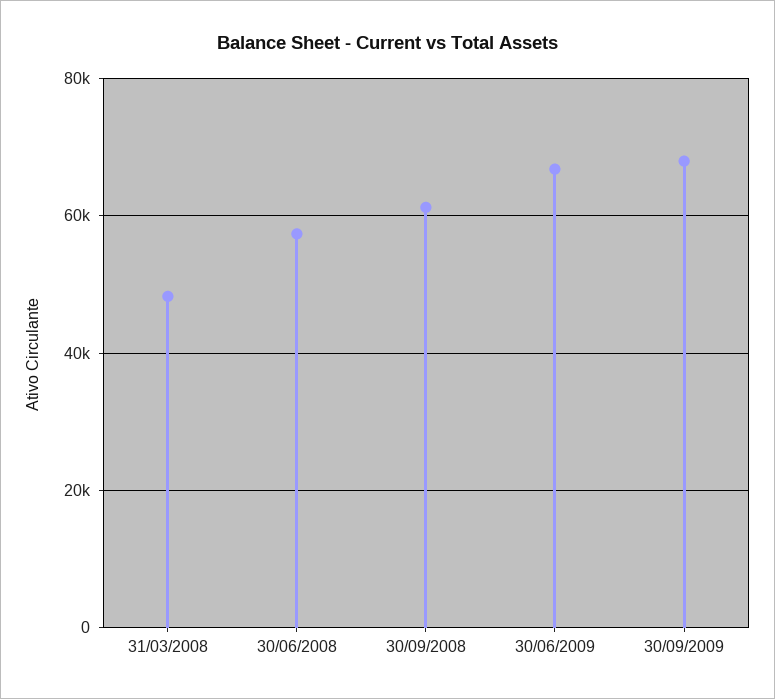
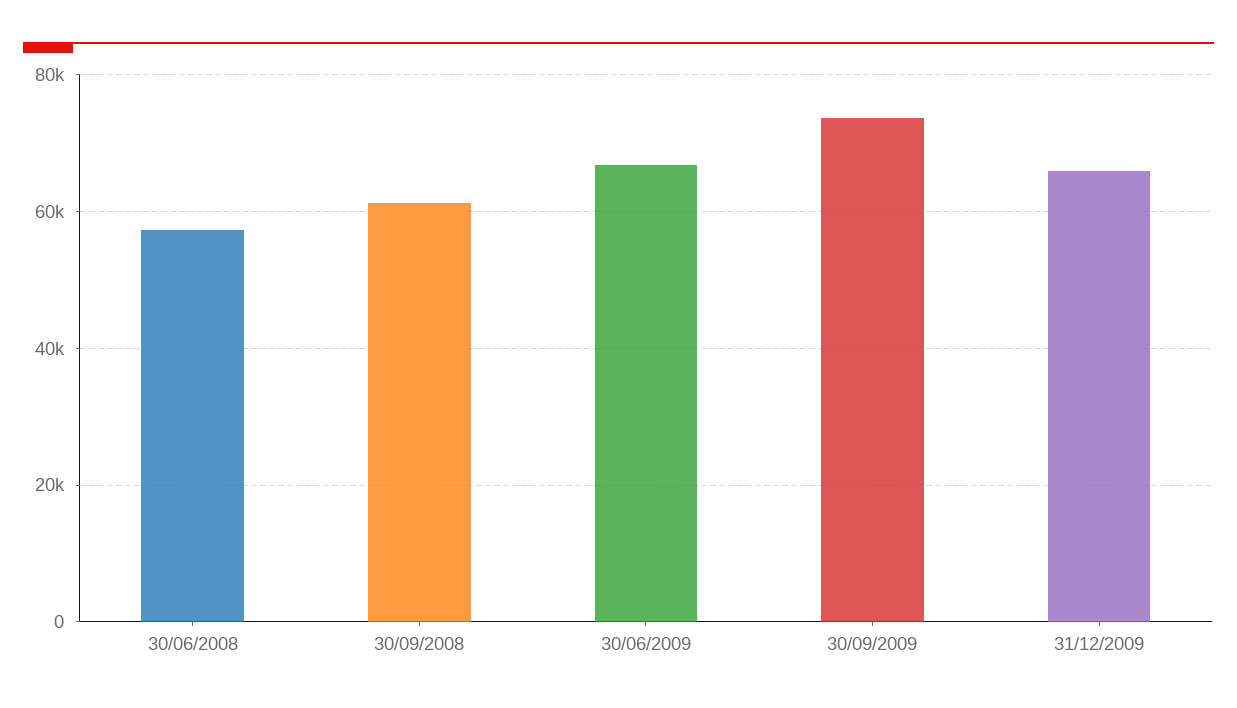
31/03/2008: 48000 -> none
30/09/2009: 68000 -> 74000
31/12/2009: none -> 66000

